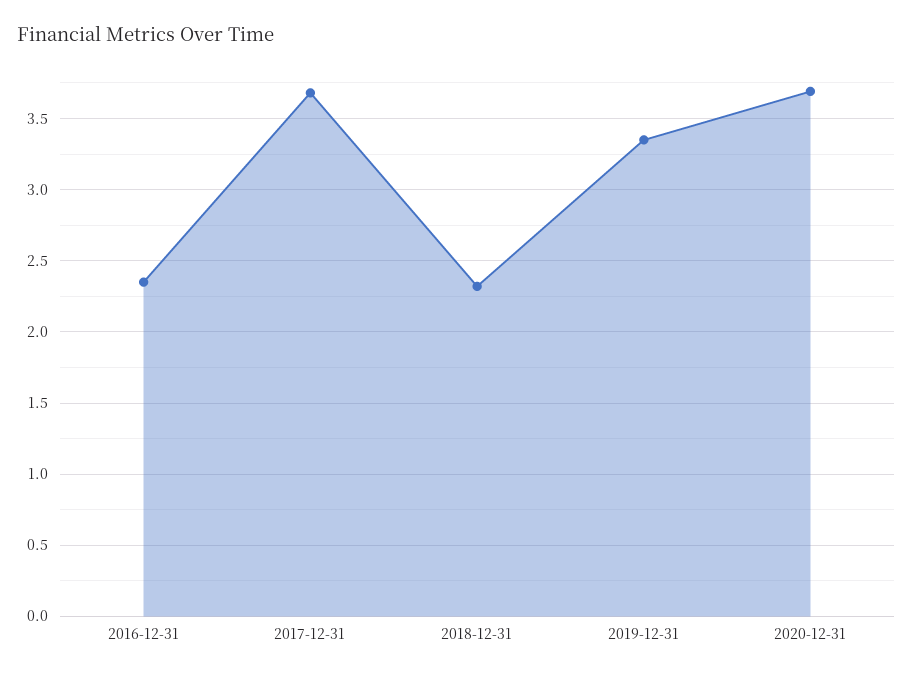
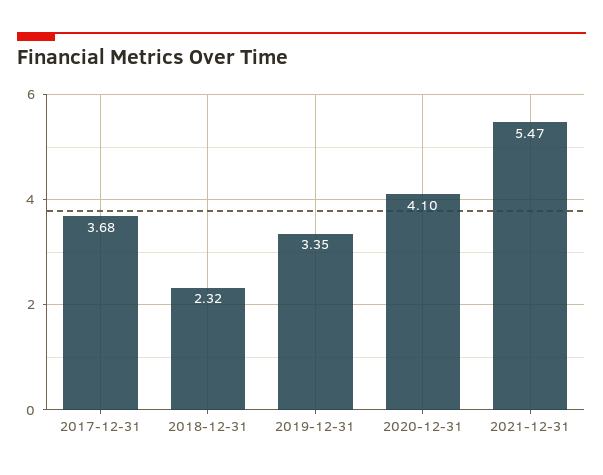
2016-12-31: 2.35 -> none
2020-12-31: 3.7 -> 4.1
2021-12-31: none -> 5.47

